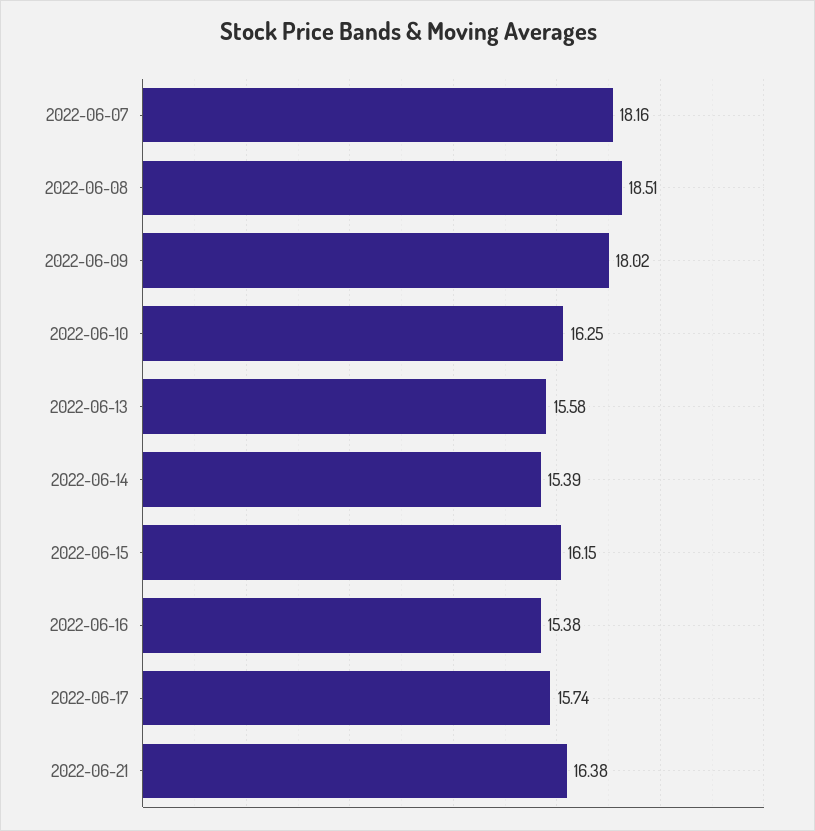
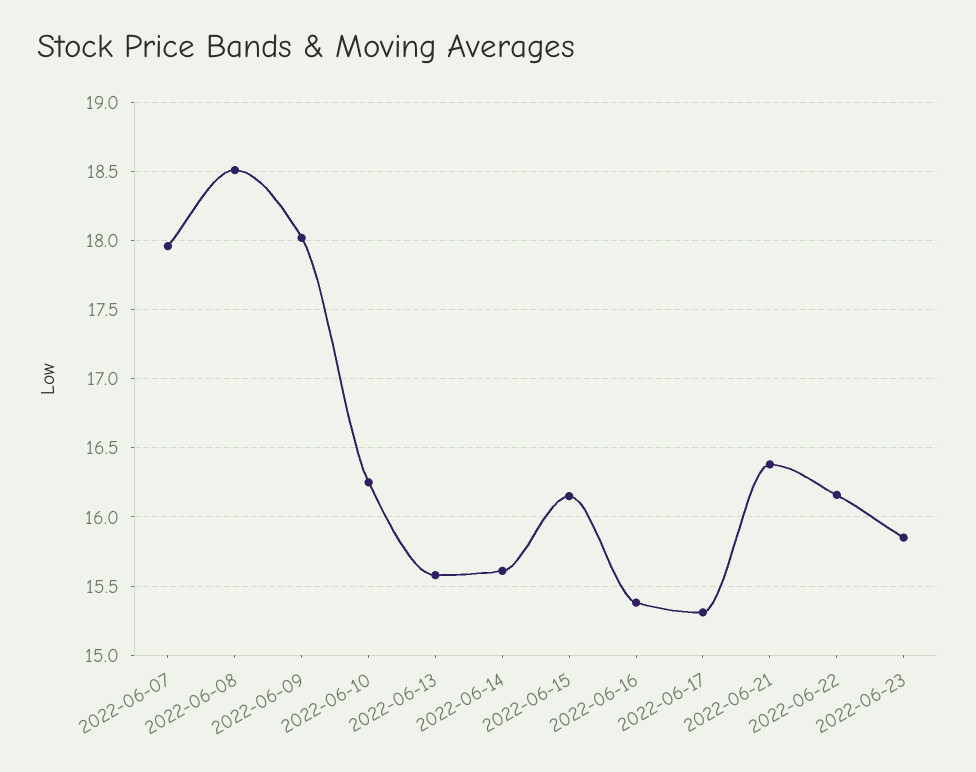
2022-06-07: 18.16 -> 17.95
2022-06-14: 15.39 -> 15.6
2022-06-17: 15.74 -> 15.3
2022-06-22: none -> 16.15
2022-06-23: none -> 15.85

